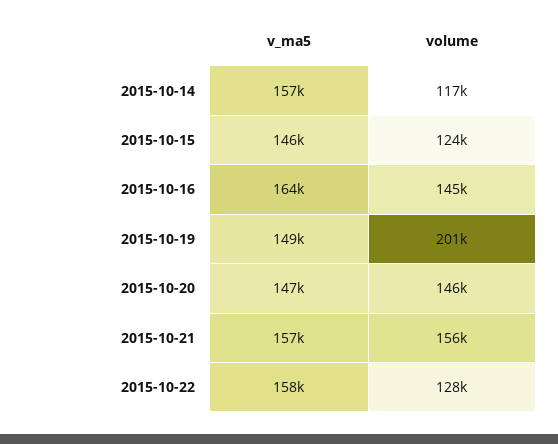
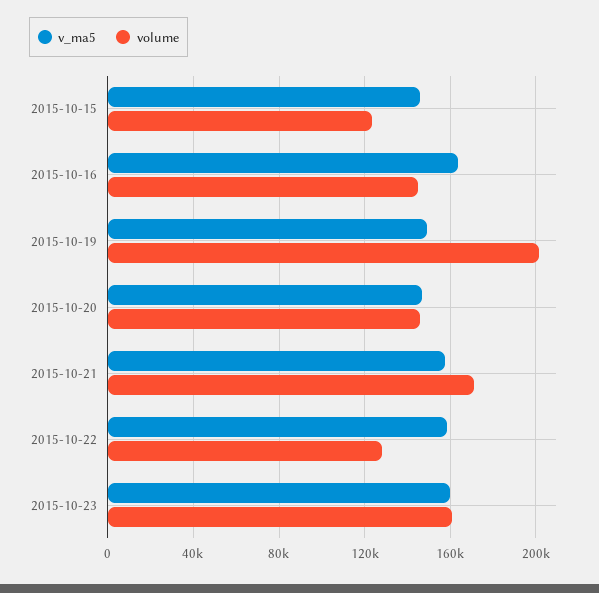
v_ma5, 2015-10-14: 157000 -> none
volume, 2015-10-14: 117000 -> none
volume, 2015-10-21: 156000 -> 170000
v_ma5, 2015-10-23: none -> 160000
volume, 2015-10-23: none -> 160000

